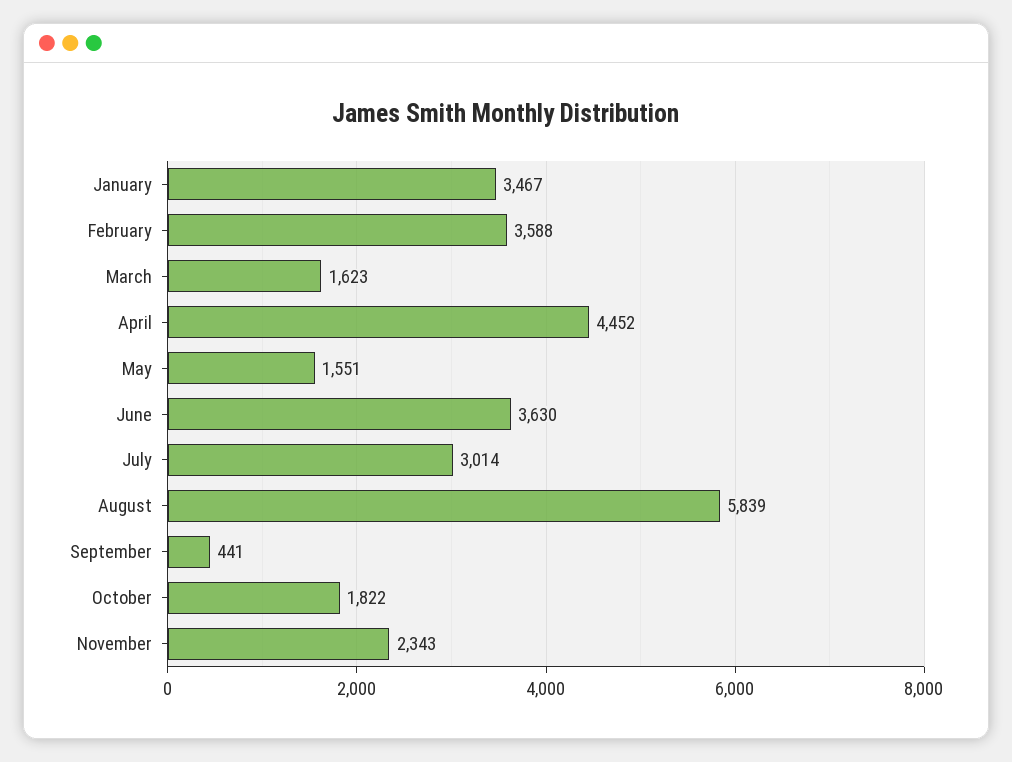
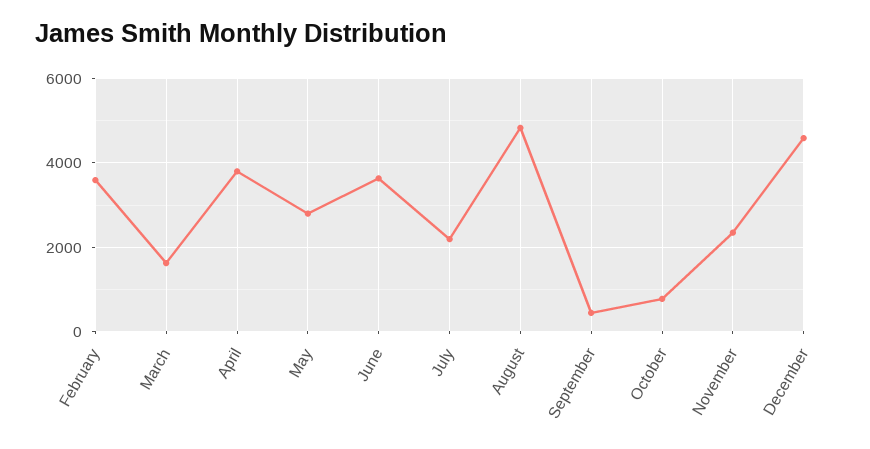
January: 3467 -> none
April: 4452 -> 3800
May: 1551 -> 2800
July: 3014 -> 2200
August: 5839 -> 4800
October: 1822 -> 800
December: none -> 4600

